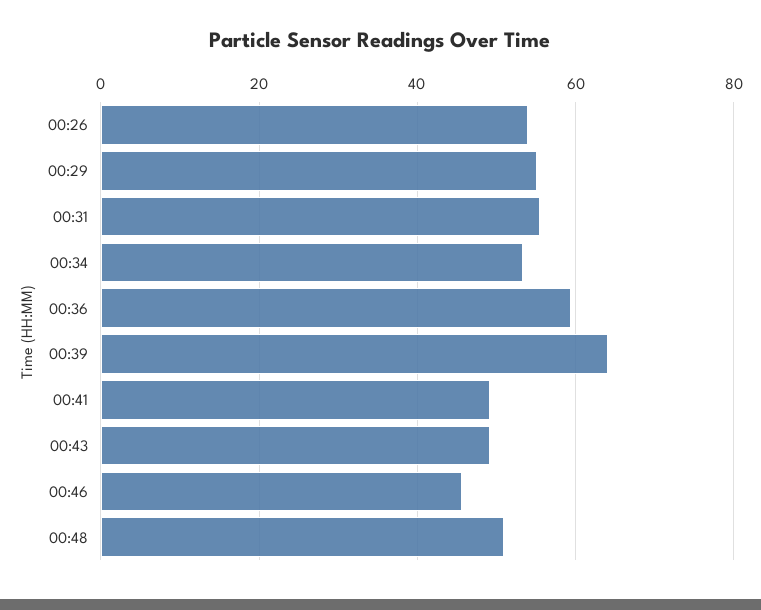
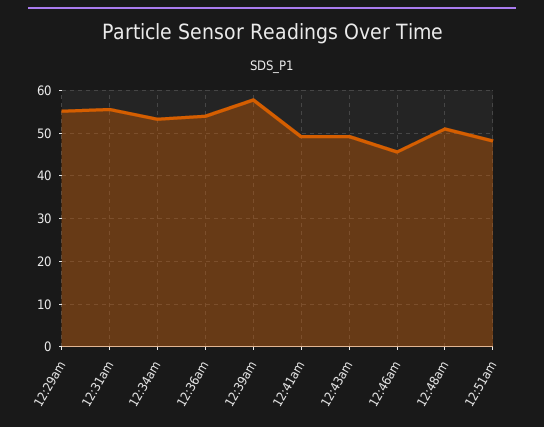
00:26: 54 -> none
00:36: 60 -> 54
00:39: 64 -> 58
12:51am: none -> 48

